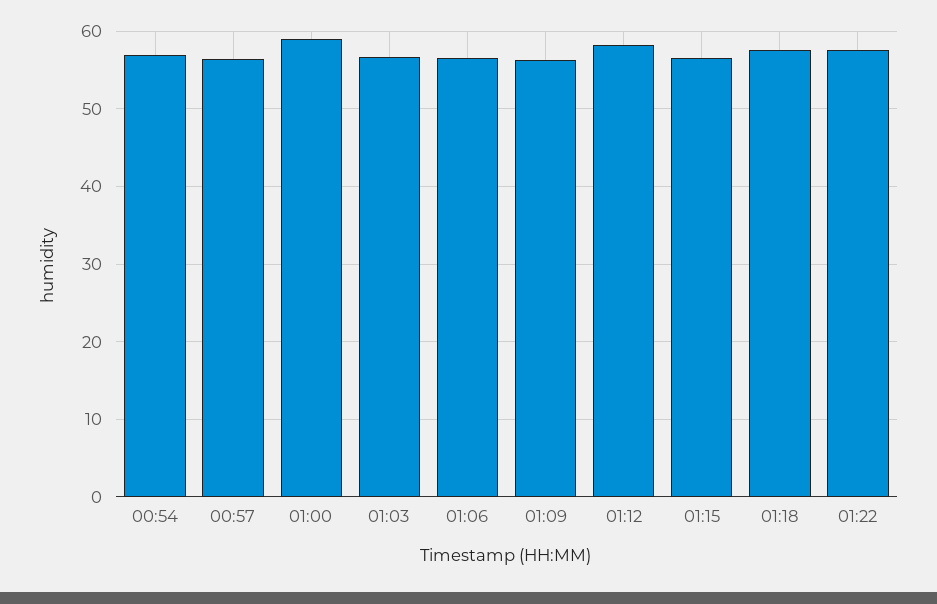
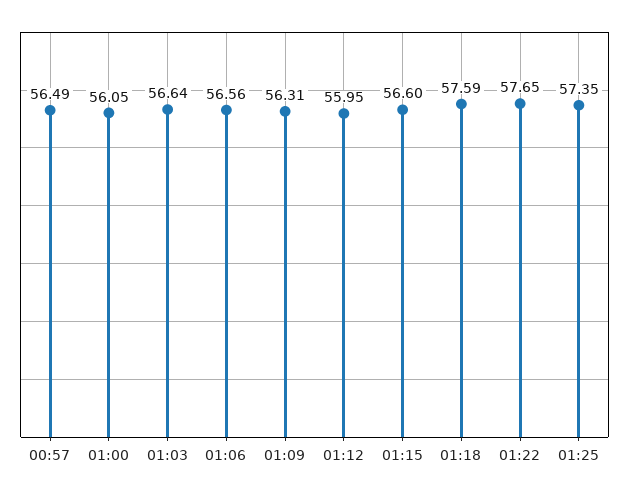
00:54: 57 -> none
01:00: 59 -> 56.05
01:12: 58 -> 55.95
01:25: none -> 57.35

